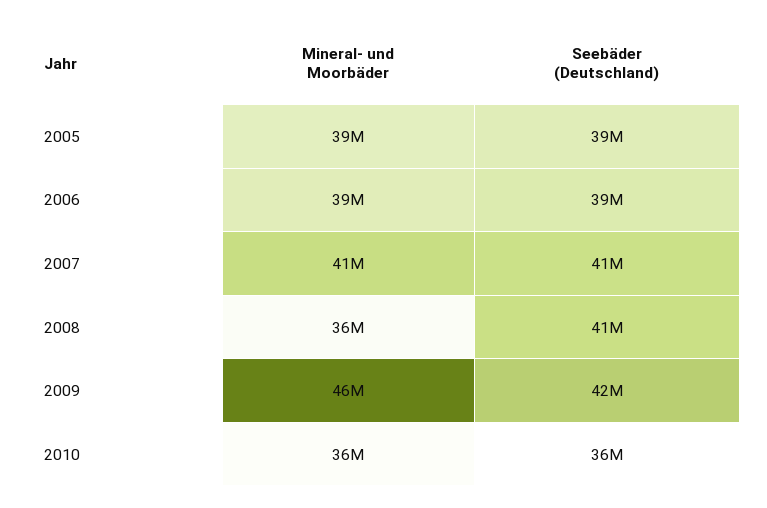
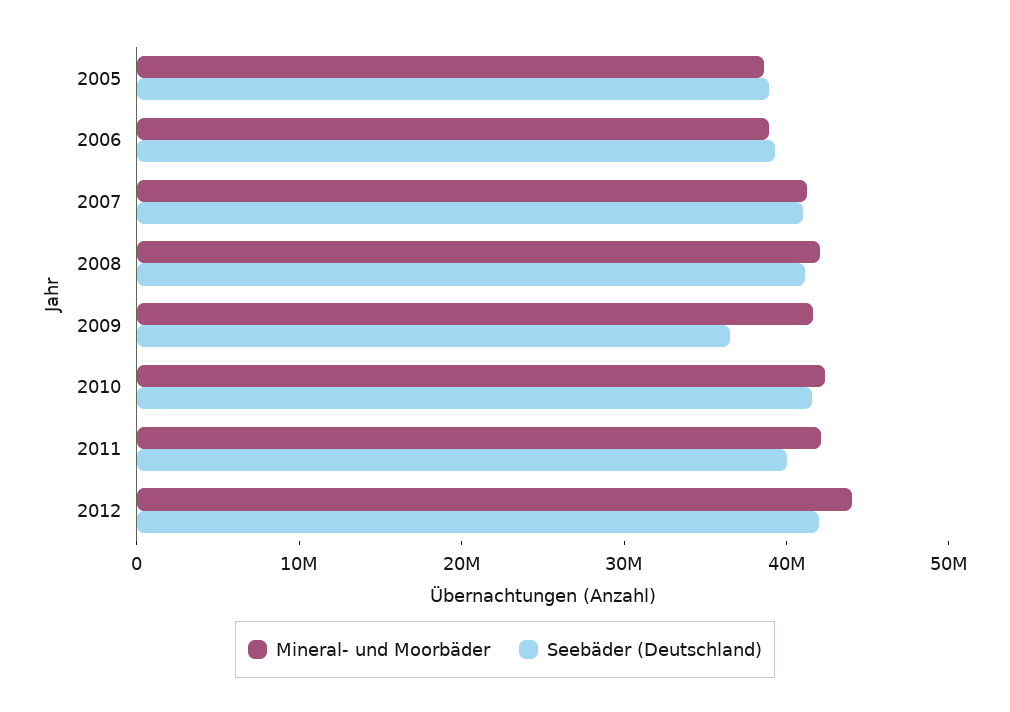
Mineral- und Moorbäder, 2008: 36000000 -> 42000000
Mineral- und Moorbäder, 2009: 46000000 -> 42000000
Seebäder (Deutschland), 2009: 42000000 -> 36000000
Mineral- und Moorbäder, 2010: 36000000 -> 42000000
Seebäder (Deutschland), 2010: 36000000 -> 42000000
Mineral- und Moorbäder, 2011: none -> 42000000
Seebäder (Deutschland), 2011: none -> 40000000
Mineral- und Moorbäder, 2012: none -> 44000000
Seebäder (Deutschland), 2012: none -> 42000000

